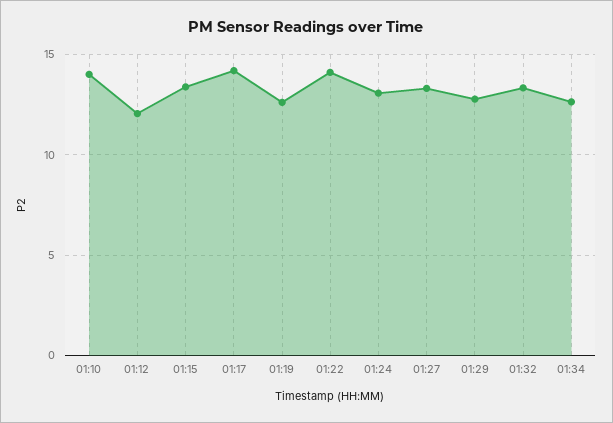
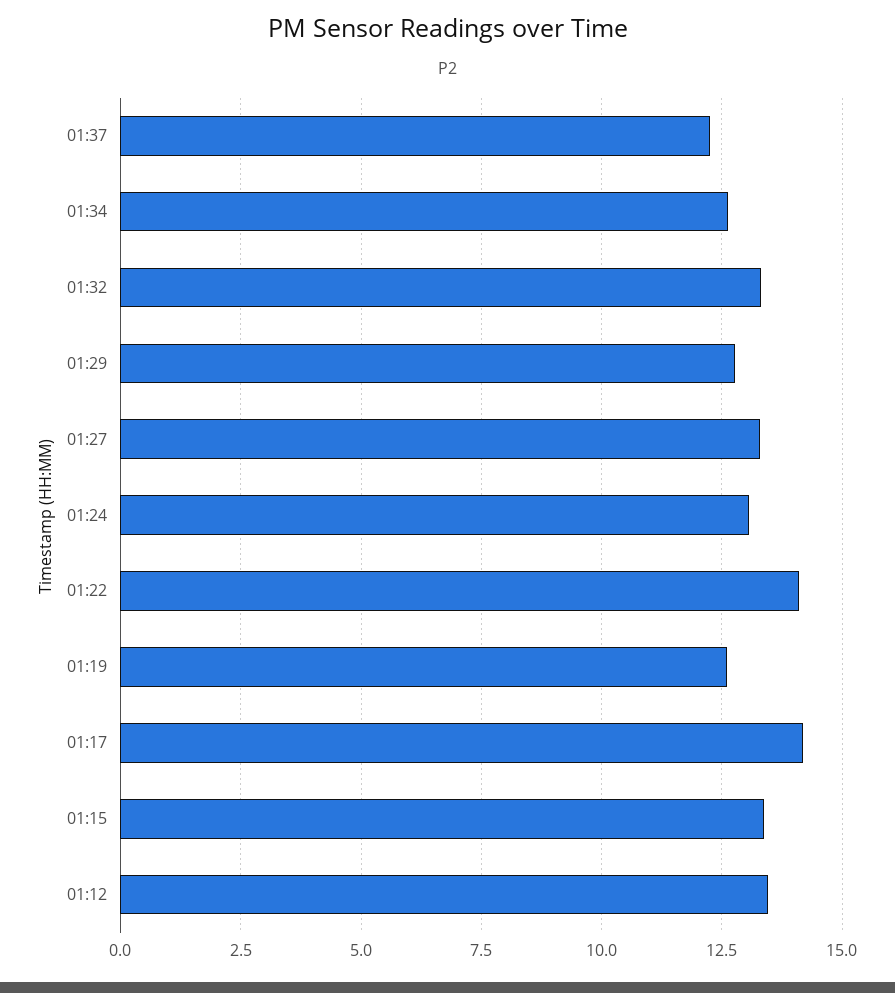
01:10: 14 -> none
01:12: 12 -> 13.5
01:37: none -> 12.25

